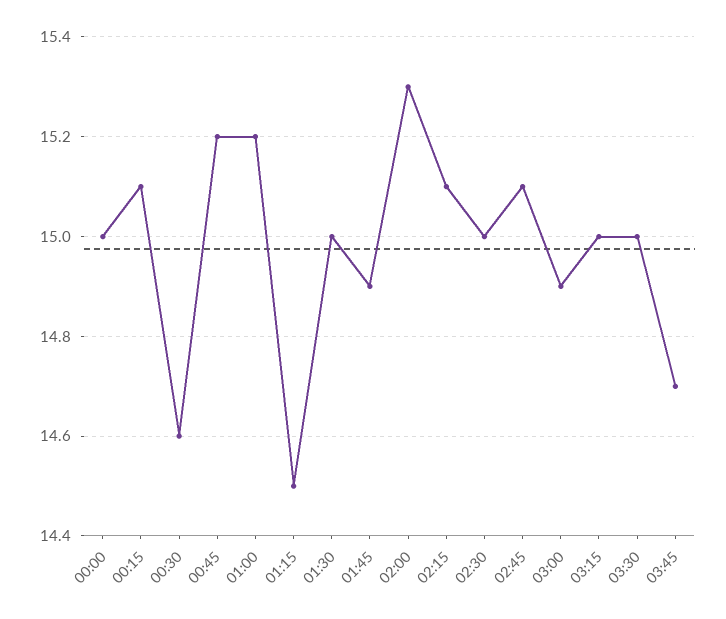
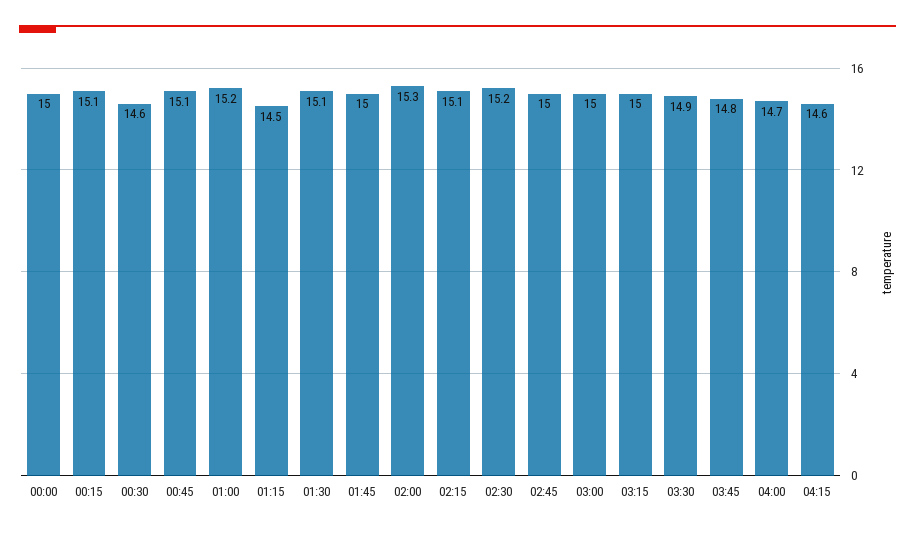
00:45: 15.2 -> 15.1
01:30: 15 -> 15.1
01:45: 14.9 -> 15
02:30: 15 -> 15.2
02:45: 15.1 -> 15
03:00: 14.9 -> 15
03:30: 15 -> 14.9
03:45: 14.7 -> 14.8
04:00: none -> 14.7
04:15: none -> 14.6

